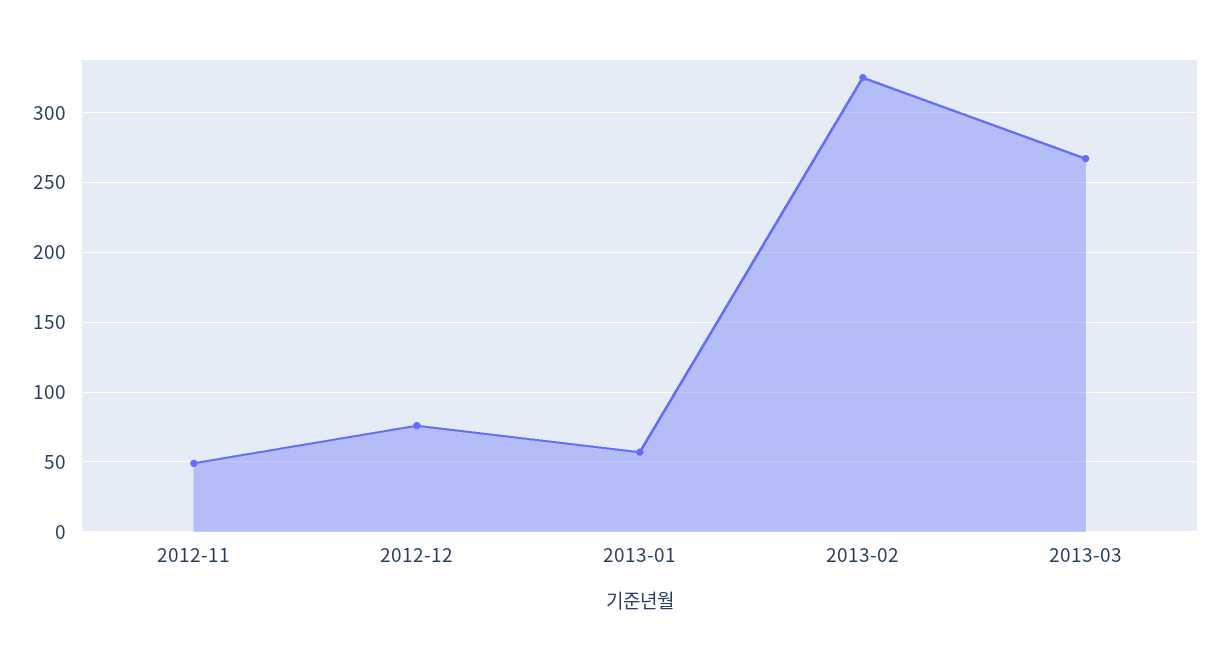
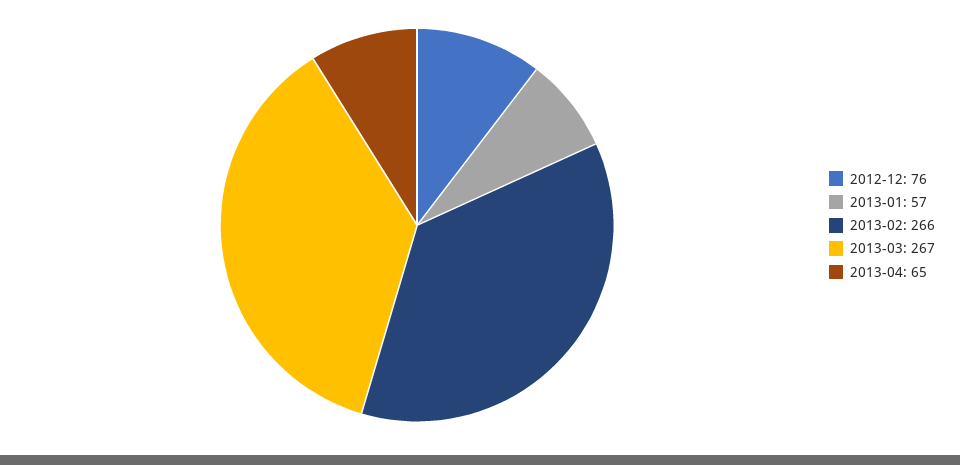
2012-11: 50 -> none
2013-02: 325 -> 266
2013-04: none -> 65

